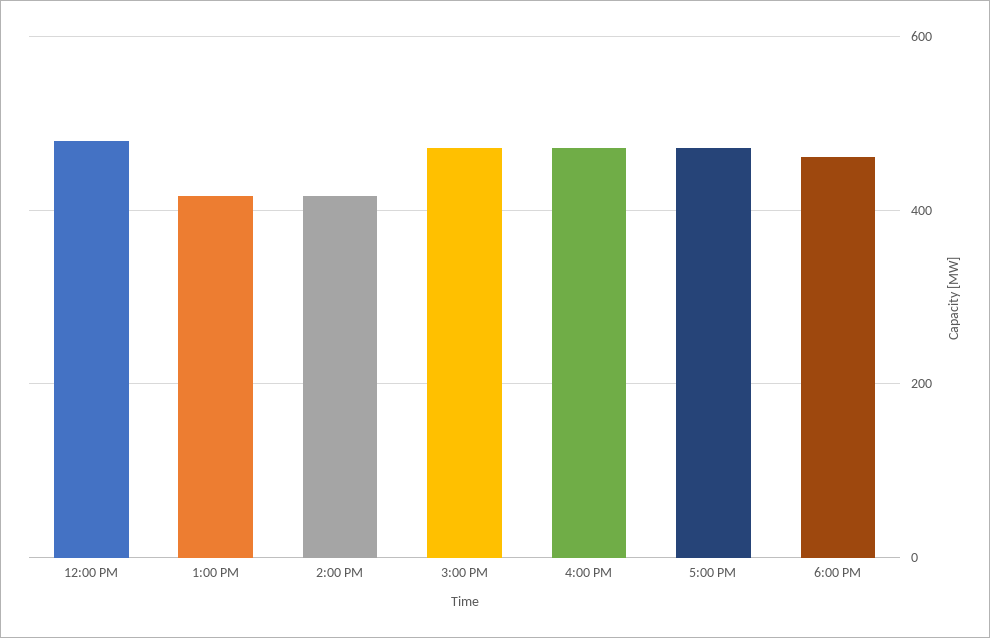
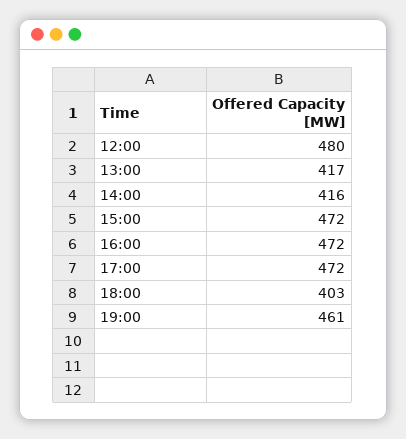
6:00 PM: 460 -> 403
19:00: none -> 461

